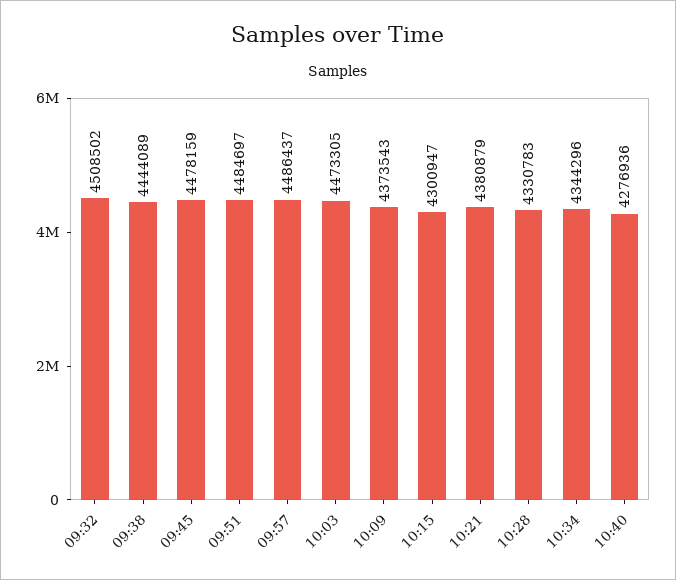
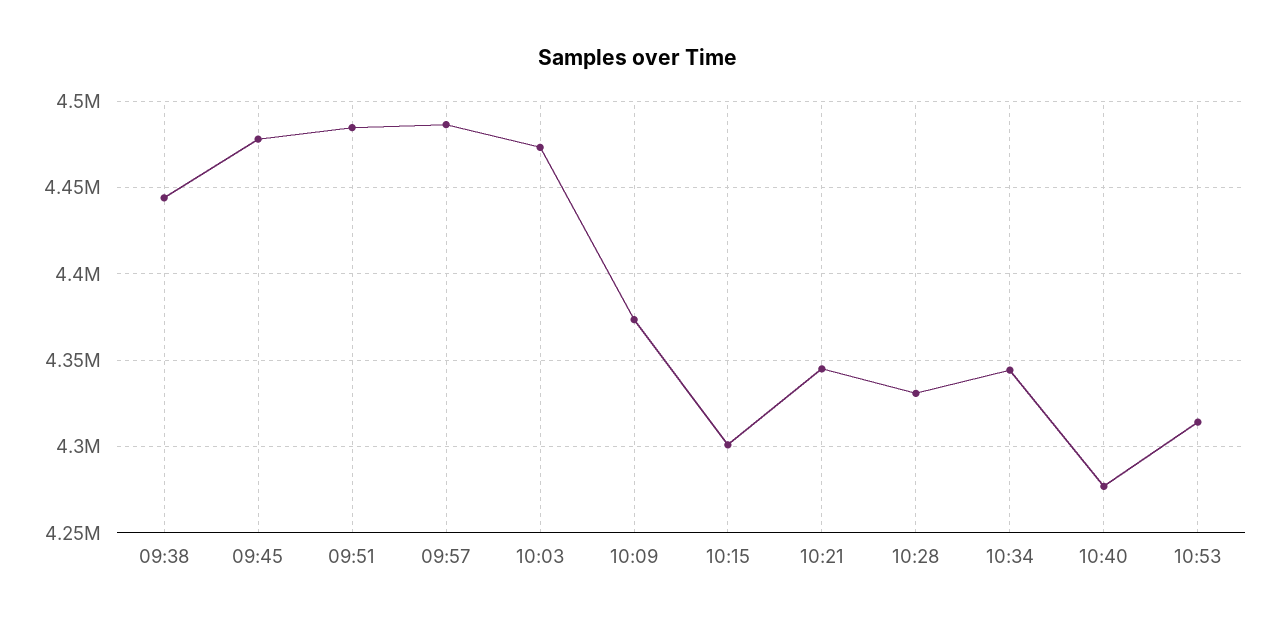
09:32: 4508502 -> none
10:21: 4380879 -> 4345000
10:53: none -> 4315000

